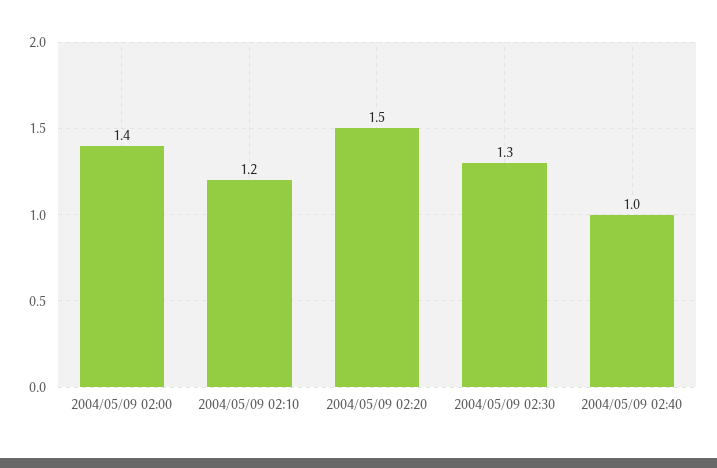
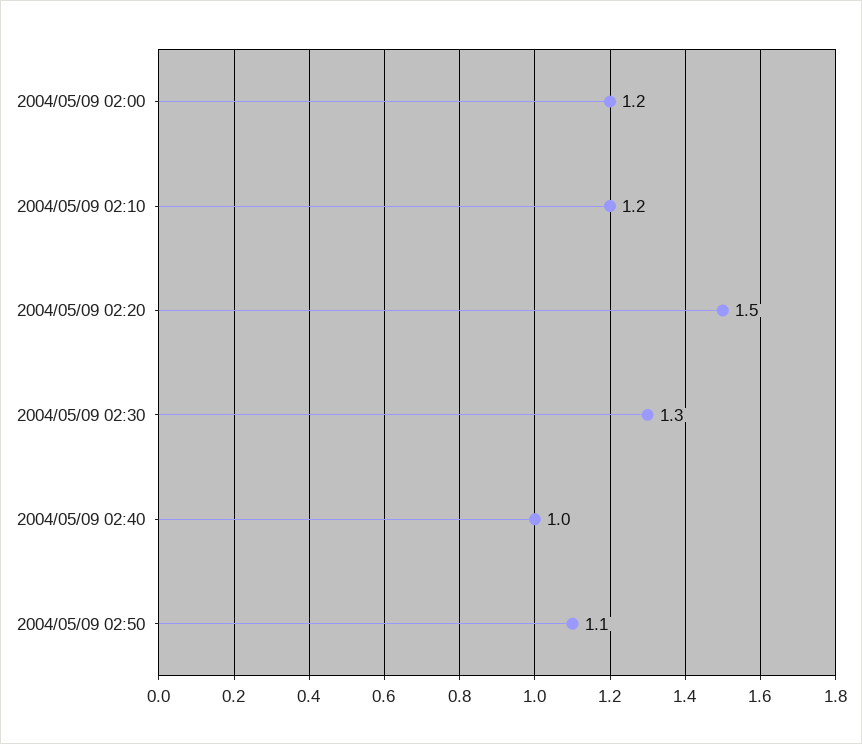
2004/05/09 02:00: 1.4 -> 1.2
2004/05/09 02:50: none -> 1.1

